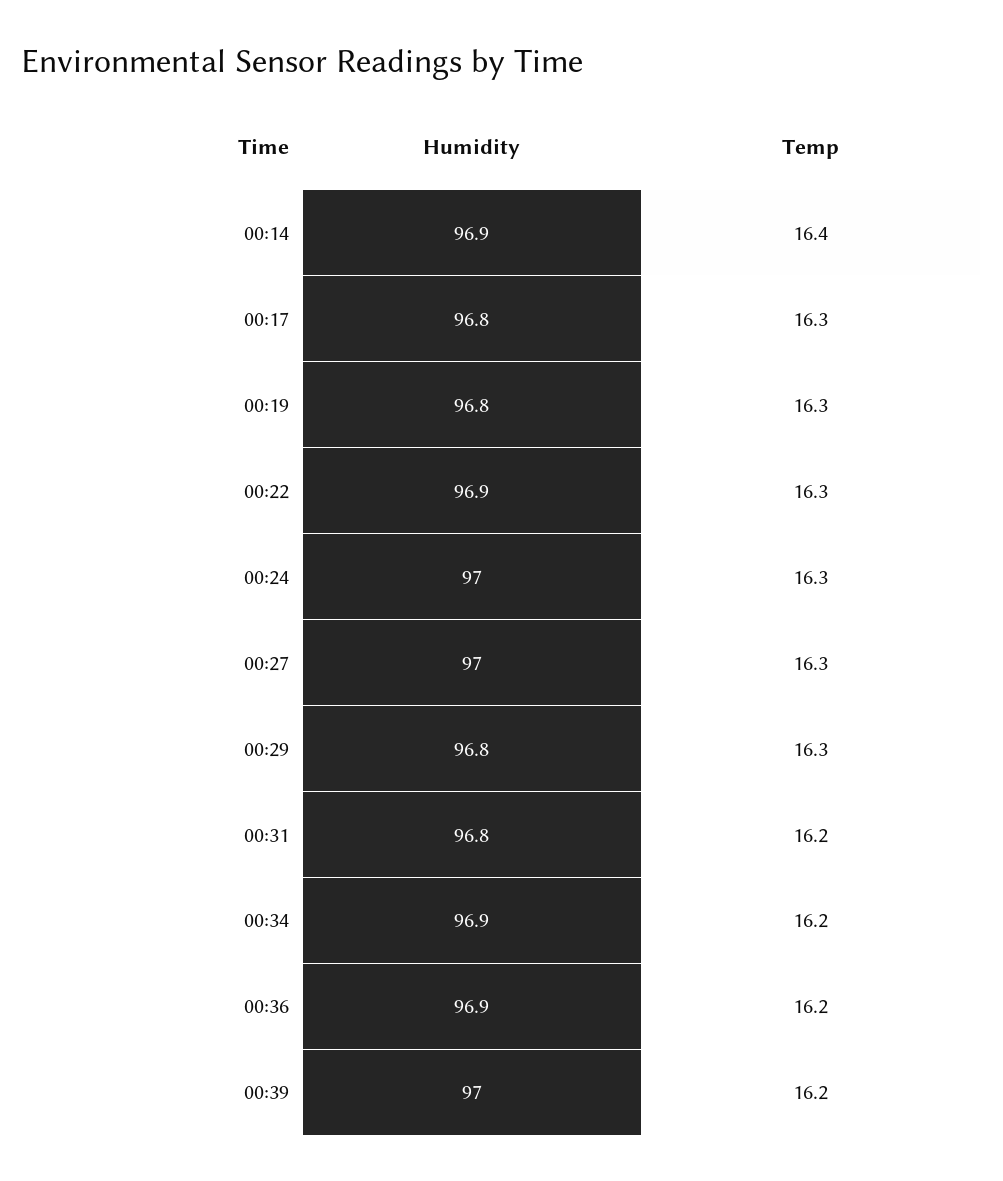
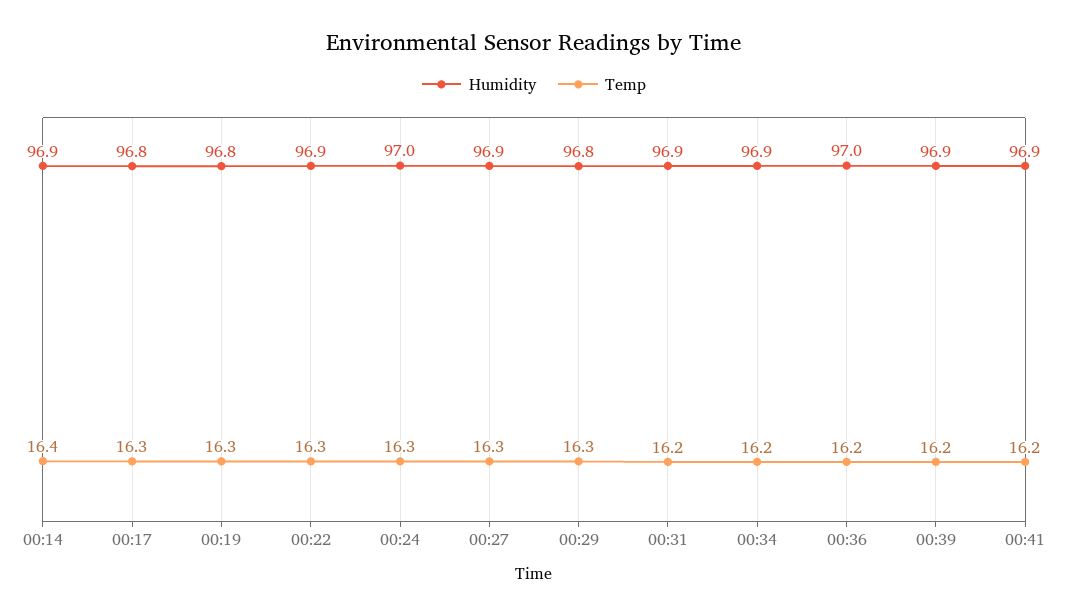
Humidity, 00:27: 97 -> 96.9
Humidity, 00:31: 96.8 -> 96.9
Humidity, 00:36: 96.9 -> 97
Humidity, 00:39: 97 -> 96.9
Humidity, 00:41: none -> 96.9
Temp, 00:41: none -> 16.2

